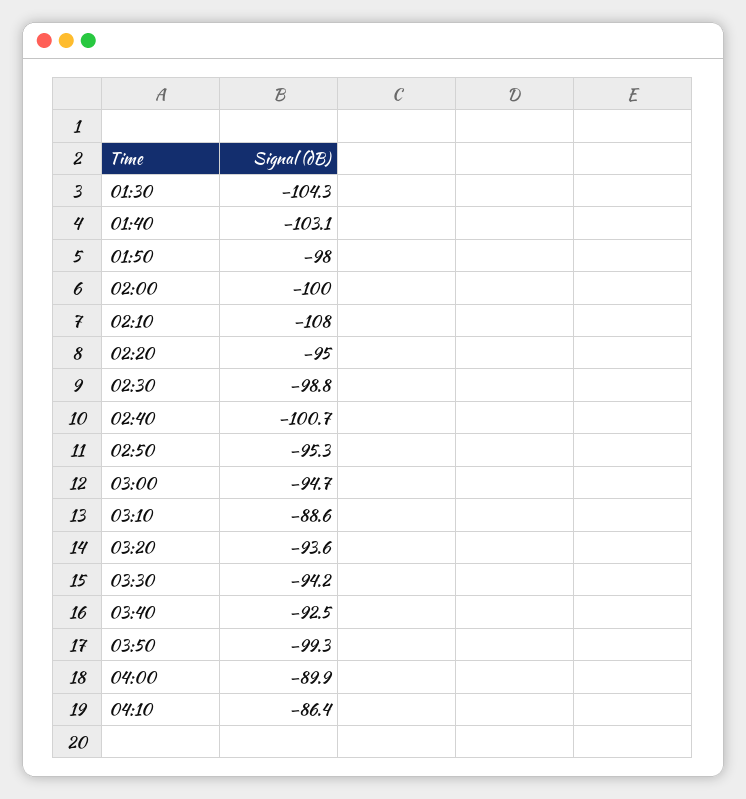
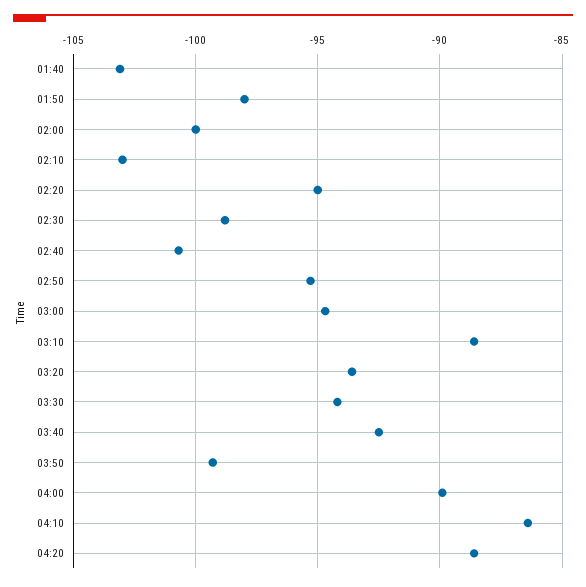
01:30: -104.3 -> none
02:10: -108 -> -103
04:20: none -> -88.5

